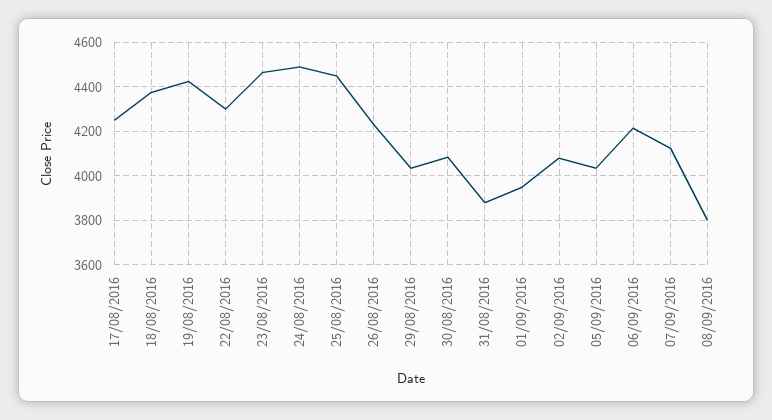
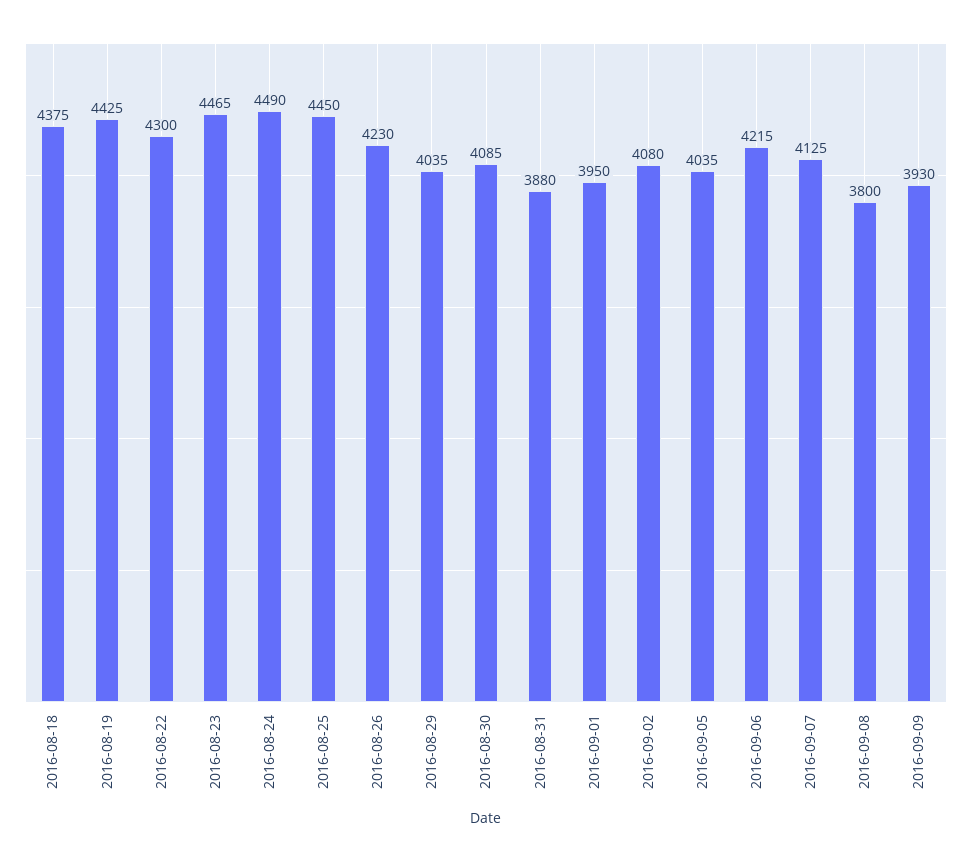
17/08/2016: 4250 -> none
2016-09-09: none -> 3930

